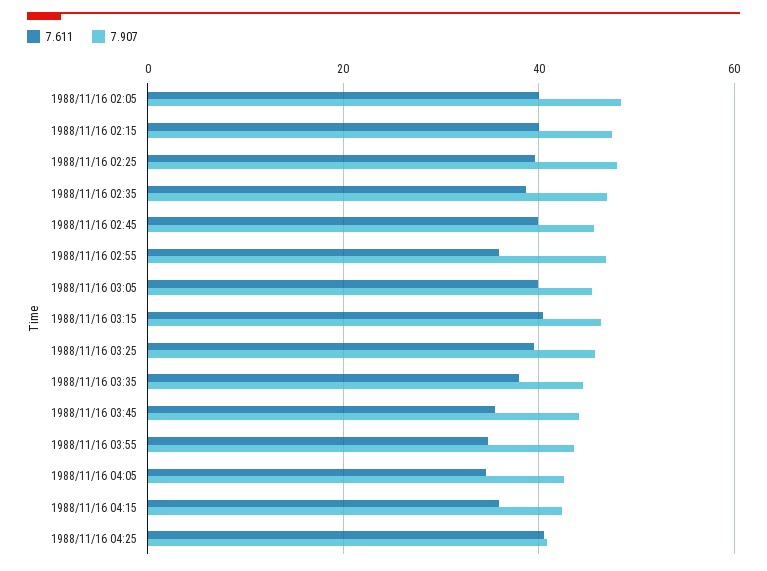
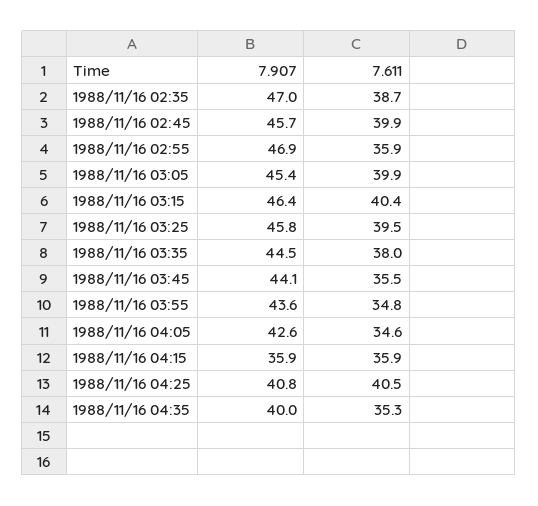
7.611, 1988/11/16 02:05: 40 -> none
7.907, 1988/11/16 02:05: 48 -> none
7.611, 1988/11/16 02:15: 40 -> none
7.907, 1988/11/16 02:15: 48 -> none
7.611, 1988/11/16 02:25: 40 -> none
7.907, 1988/11/16 02:25: 48 -> none
7.907, 1988/11/16 04:15: 42 -> 35.9
7.907, 1988/11/16 04:35: none -> 40
7.611, 1988/11/16 04:35: none -> 35.3

